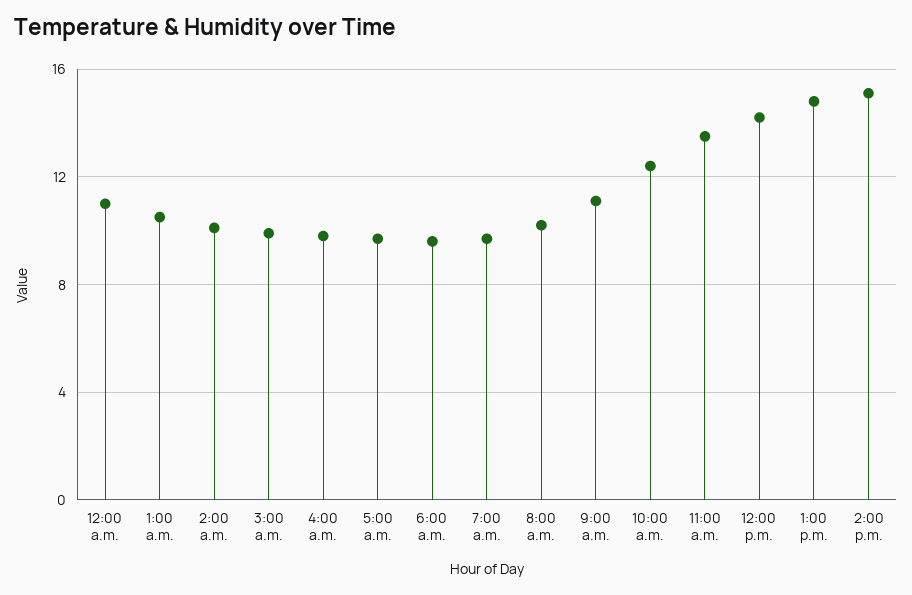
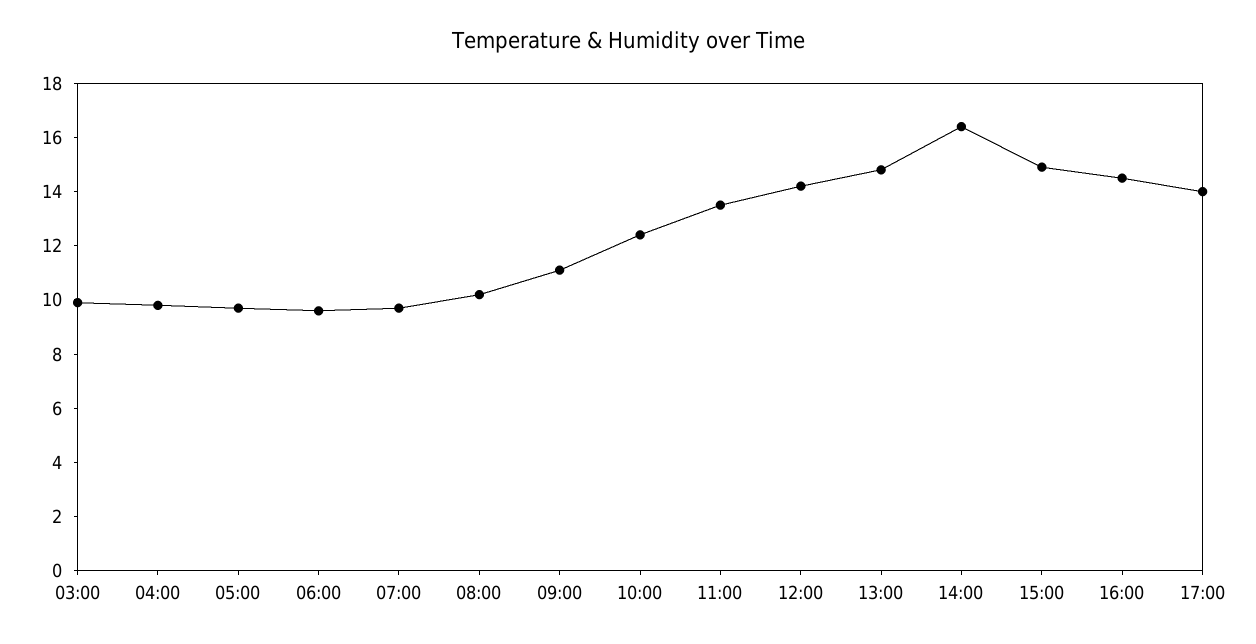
12:00 a.m.: 11 -> none
1:00 a.m.: 10.5 -> none
2:00 a.m.: 10 -> none
2:00 p.m.: 15 -> 16.5
15:00: none -> 15
16:00: none -> 14.5
17:00: none -> 14

